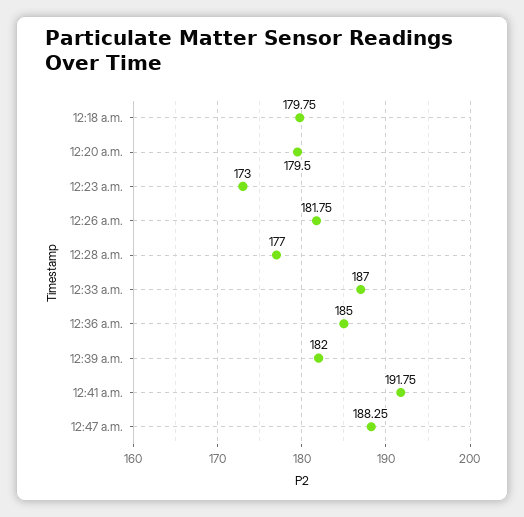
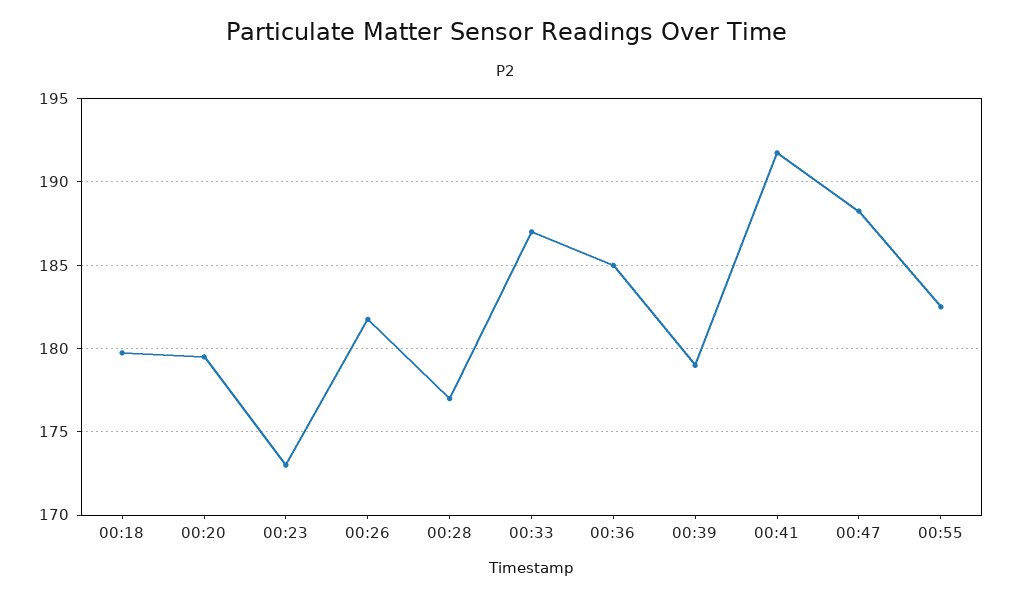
12:39 a.m.: 182 -> 179
00:55: none -> 182.5

